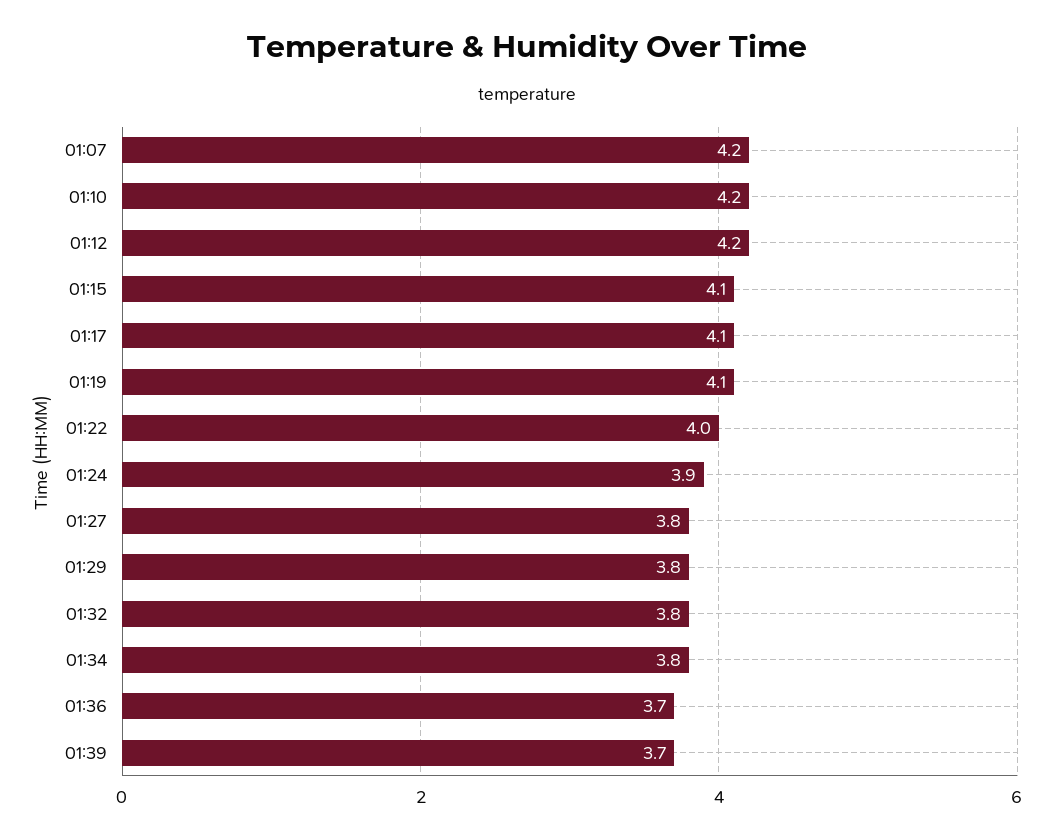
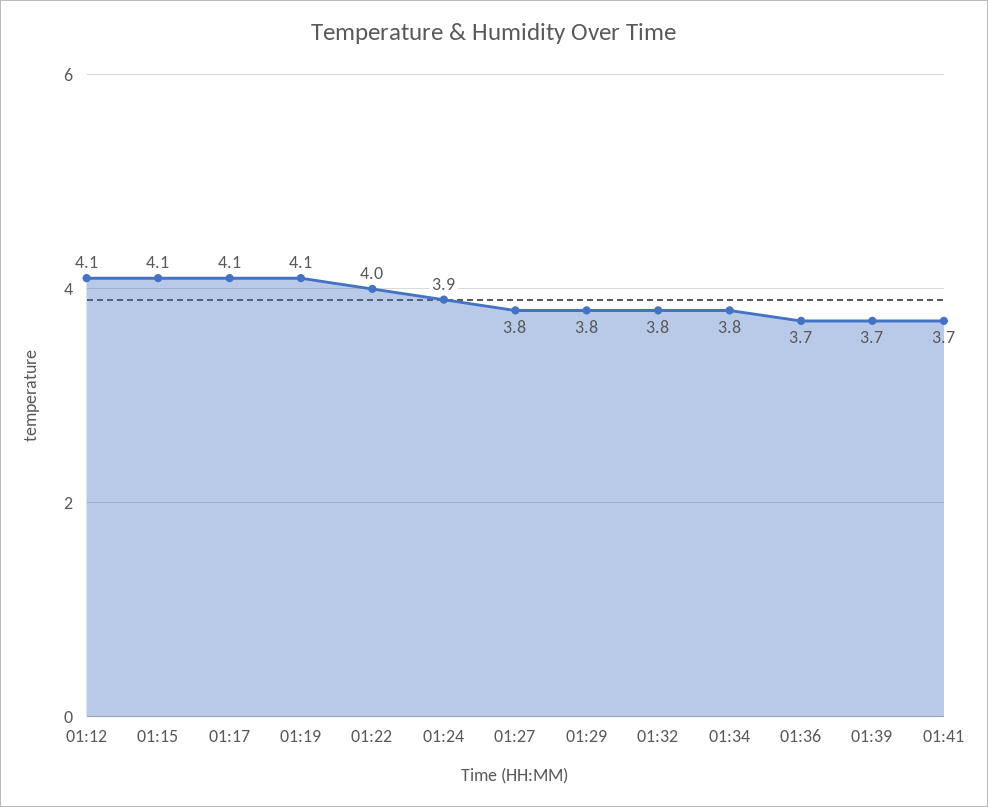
01:07: 4.2 -> none
01:10: 4.2 -> none
01:12: 4.2 -> 4.1
01:41: none -> 3.7

